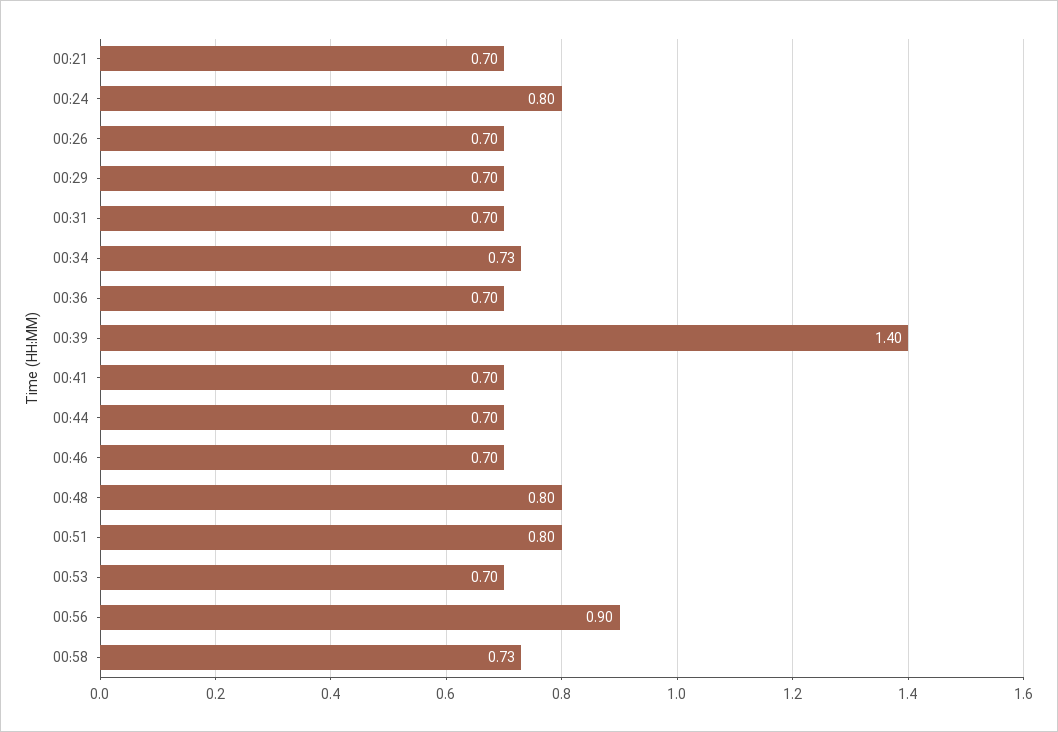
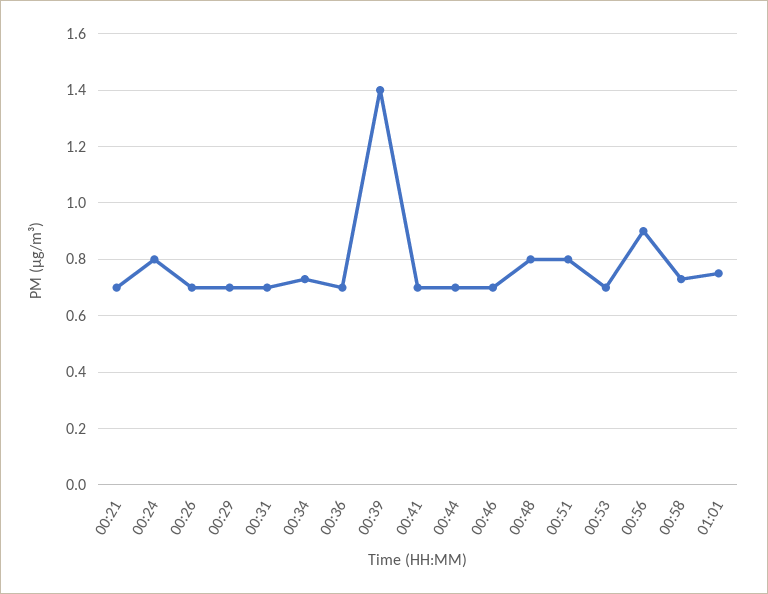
01:01: none -> 0.75

